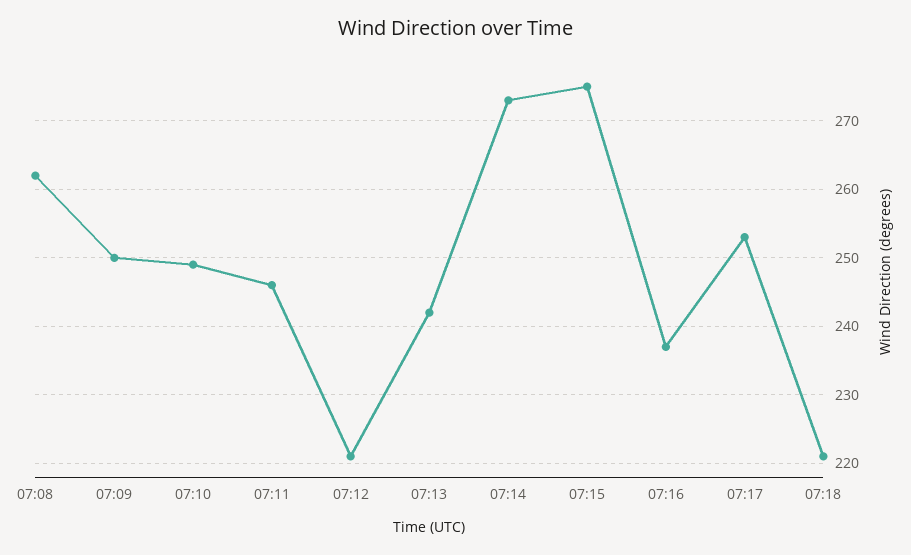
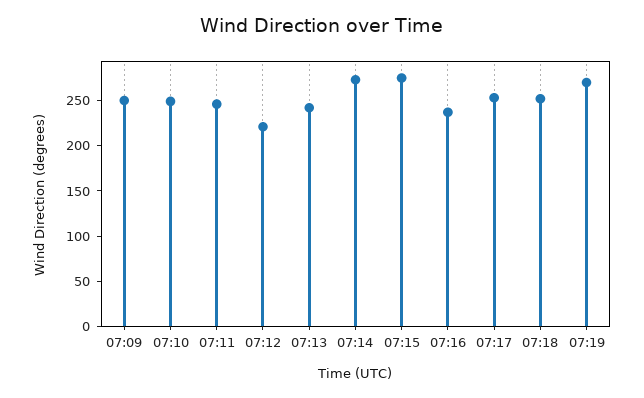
07:08: 262 -> none
07:18: 221 -> 250
07:19: none -> 270

